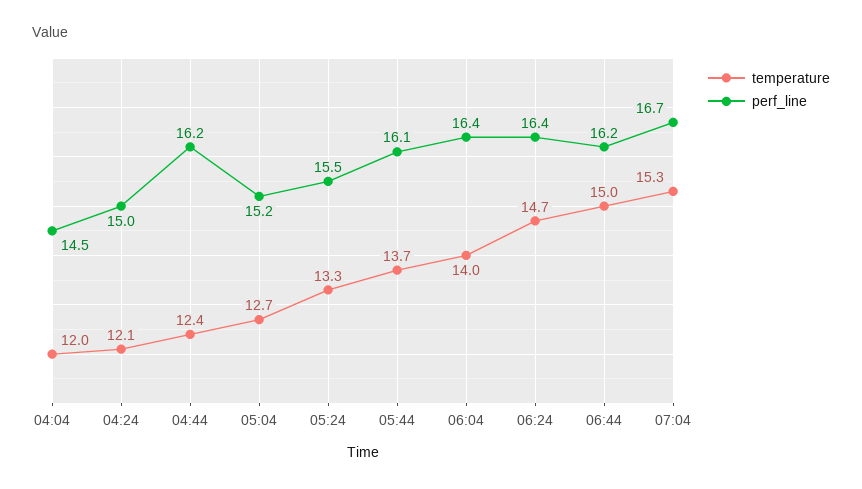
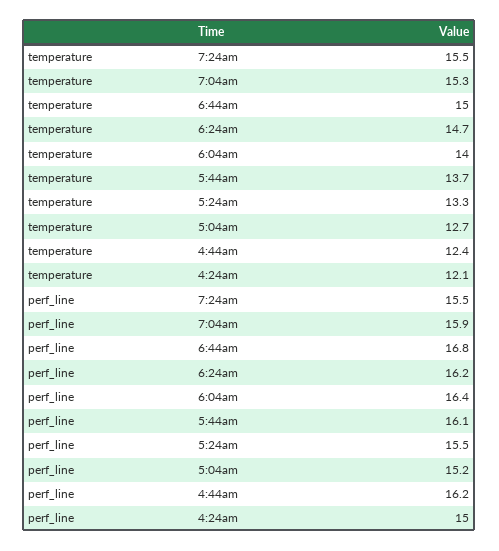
temperature, 04:04: 12 -> none
perf_line, 04:04: 14.5 -> none
perf_line, 06:24: 16.4 -> 16.2
perf_line, 06:44: 16.2 -> 16.8
perf_line, 07:04: 16.7 -> 15.9
temperature, 7:24am: none -> 15.5
perf_line, 7:24am: none -> 15.5

